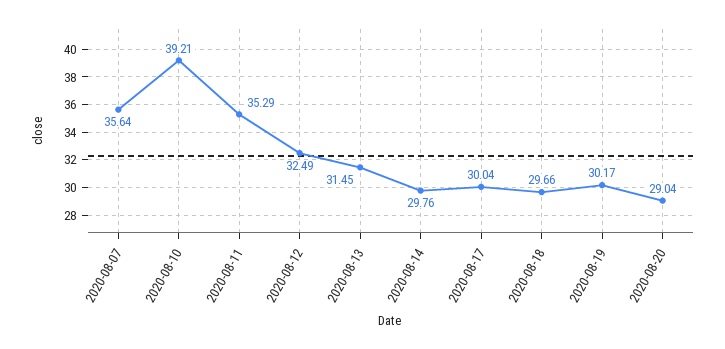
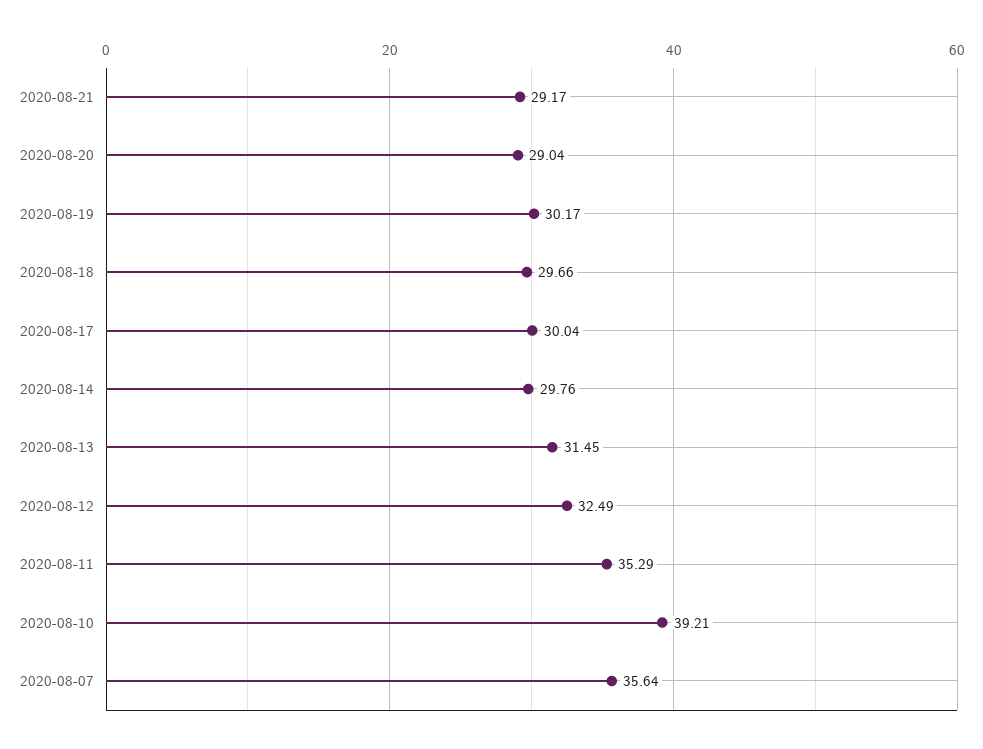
2020-08-21: none -> 29.17

